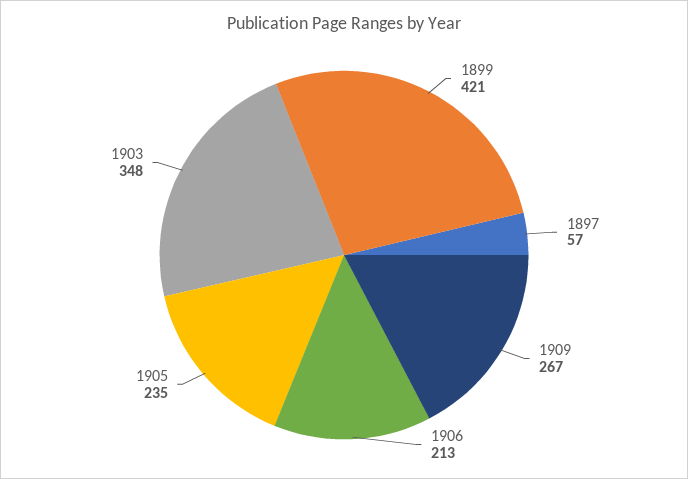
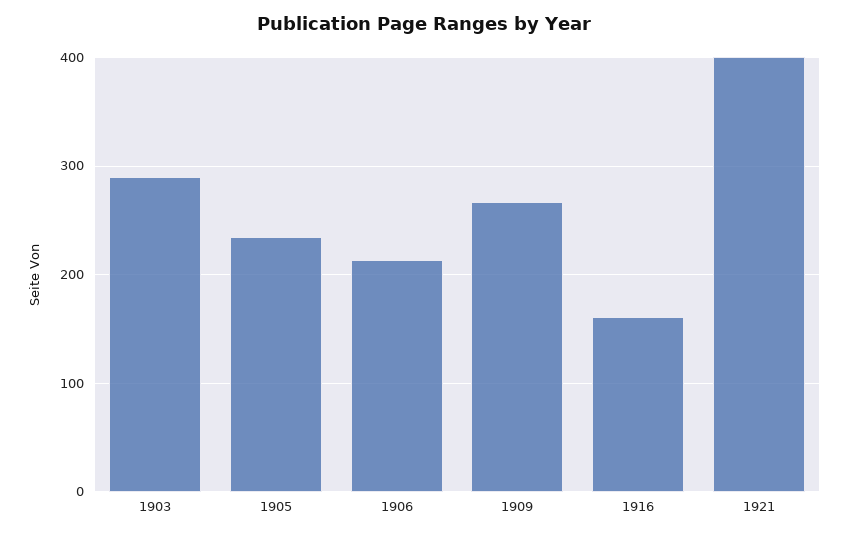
1899: 421 -> none
1897: 57 -> none
1903: 348 -> 290
1916: none -> 160
1921: none -> 400

